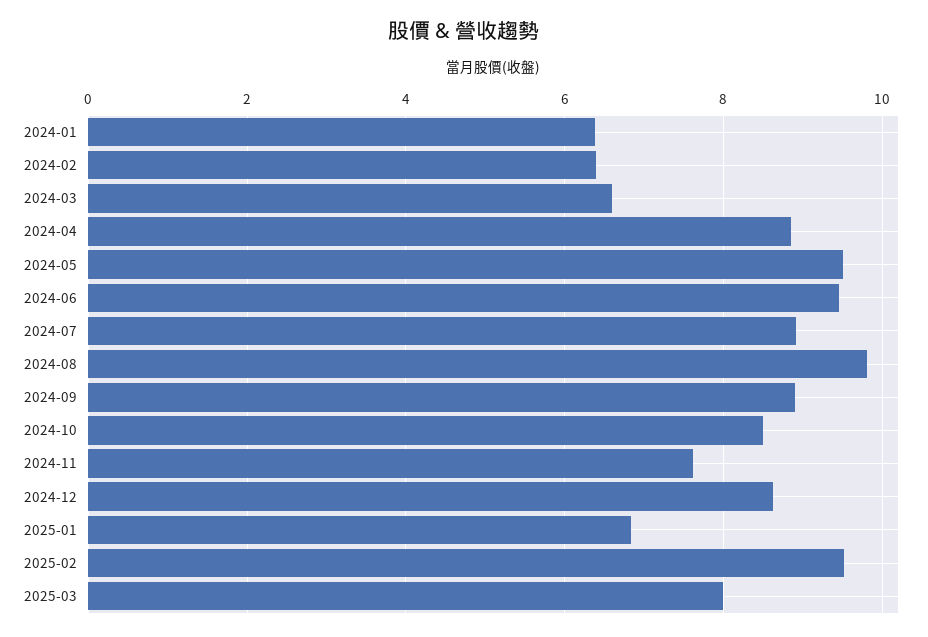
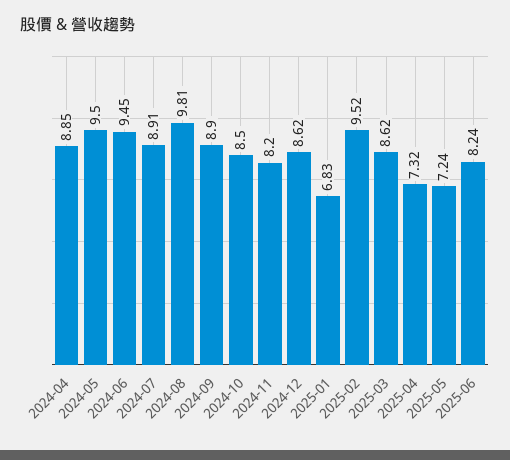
2024-01: 6.4 -> none
2024-02: 6.4 -> none
2024-03: 6.6 -> none
2024-11: 7.6 -> 8.2
2025-03: 8 -> 8.62
2025-04: none -> 7.32
2025-05: none -> 7.24
2025-06: none -> 8.24

